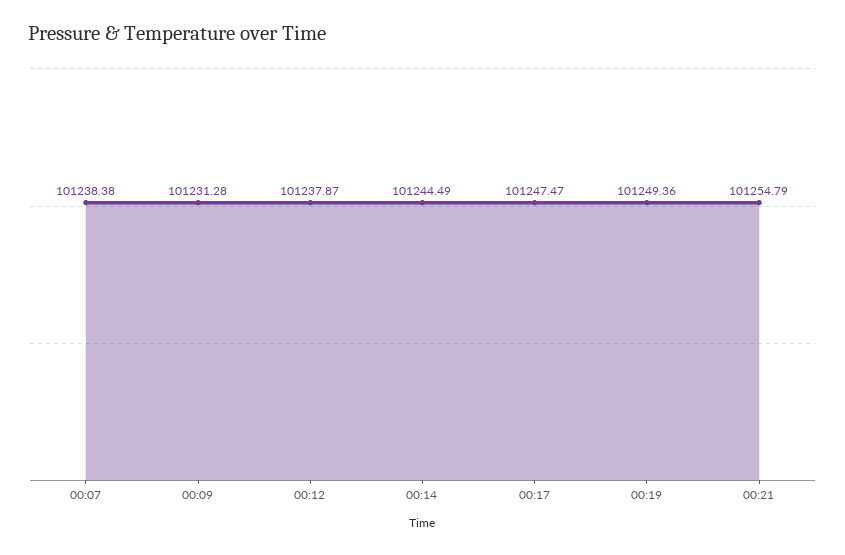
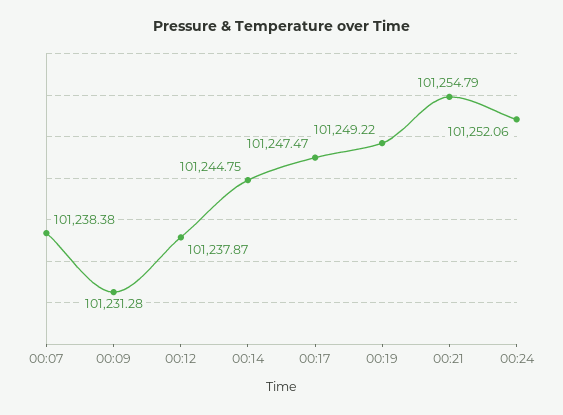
00:14: 101244.49 -> 101244.75
00:19: 101249.36 -> 101249.22
00:24: none -> 101252.06

